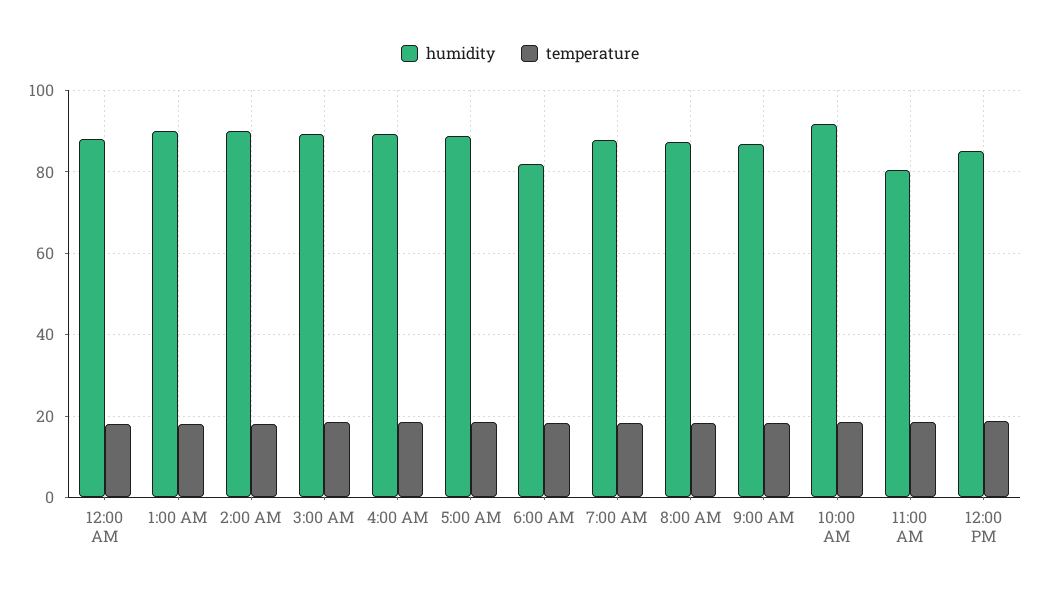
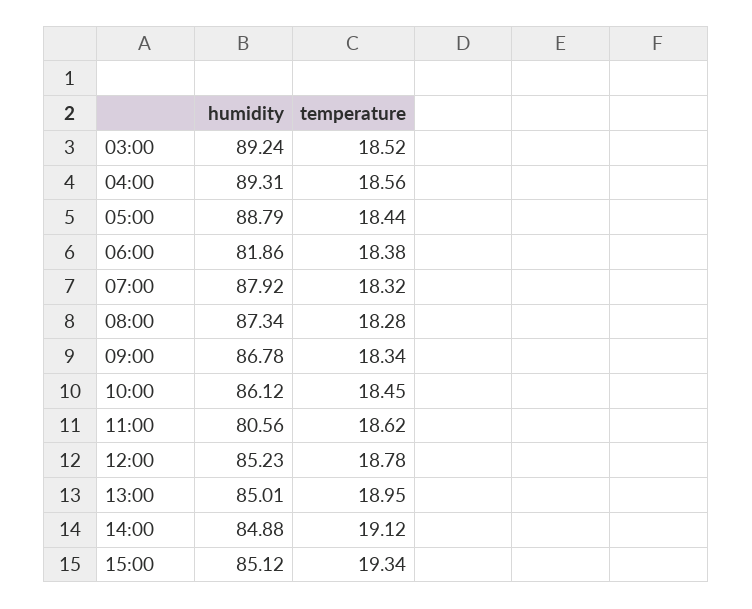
humidity, 12:00 AM: 88 -> none
temperature, 12:00 AM: 18 -> none
humidity, 1:00 AM: 90 -> none
temperature, 1:00 AM: 18 -> none
humidity, 2:00 AM: 90 -> none
temperature, 2:00 AM: 18 -> none
humidity, 10:00 AM: 92 -> 86.12
humidity, 13:00: none -> 85.01
temperature, 13:00: none -> 18.95
humidity, 14:00: none -> 84.88
temperature, 14:00: none -> 19.12
humidity, 15:00: none -> 85.12
temperature, 15:00: none -> 19.34

